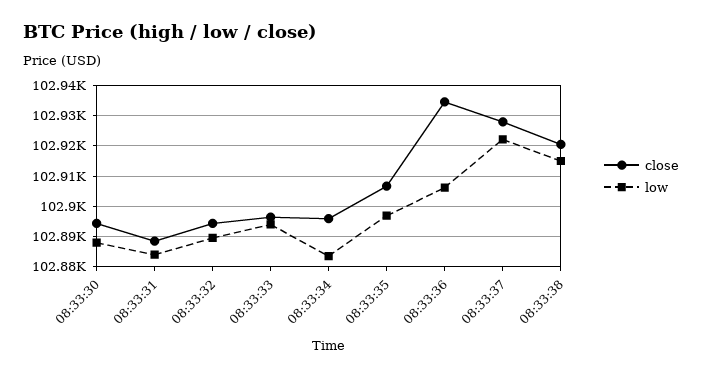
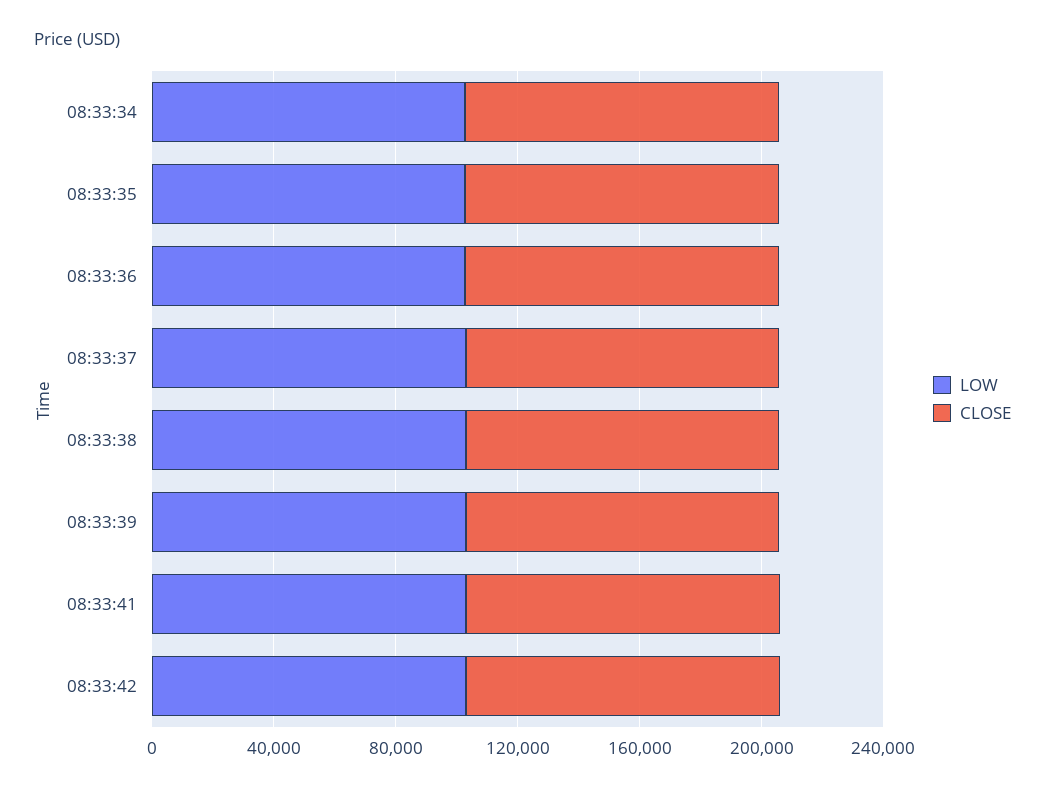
close, 08:33:30: 102894 -> none
low, 08:33:30: 102888 -> none
close, 08:33:31: 102888 -> none
low, 08:33:31: 102884 -> none
close, 08:33:32: 102894 -> none
low, 08:33:32: 102890 -> none
close, 08:33:33: 102896 -> none
low, 08:33:33: 102894 -> none
low, 08:33:39: none -> 100000
close, 08:33:39: none -> 100000
low, 08:33:41: none -> 100000
close, 08:33:41: none -> 100000
low, 08:33:42: none -> 100000
close, 08:33:42: none -> 100000

